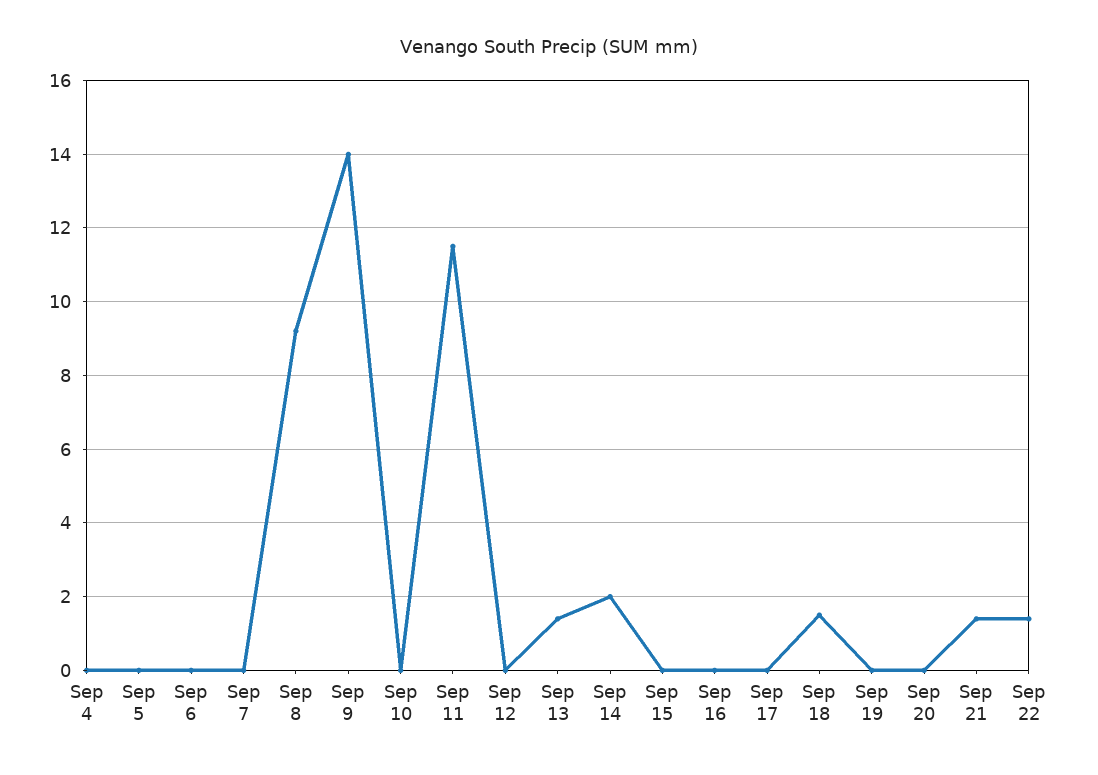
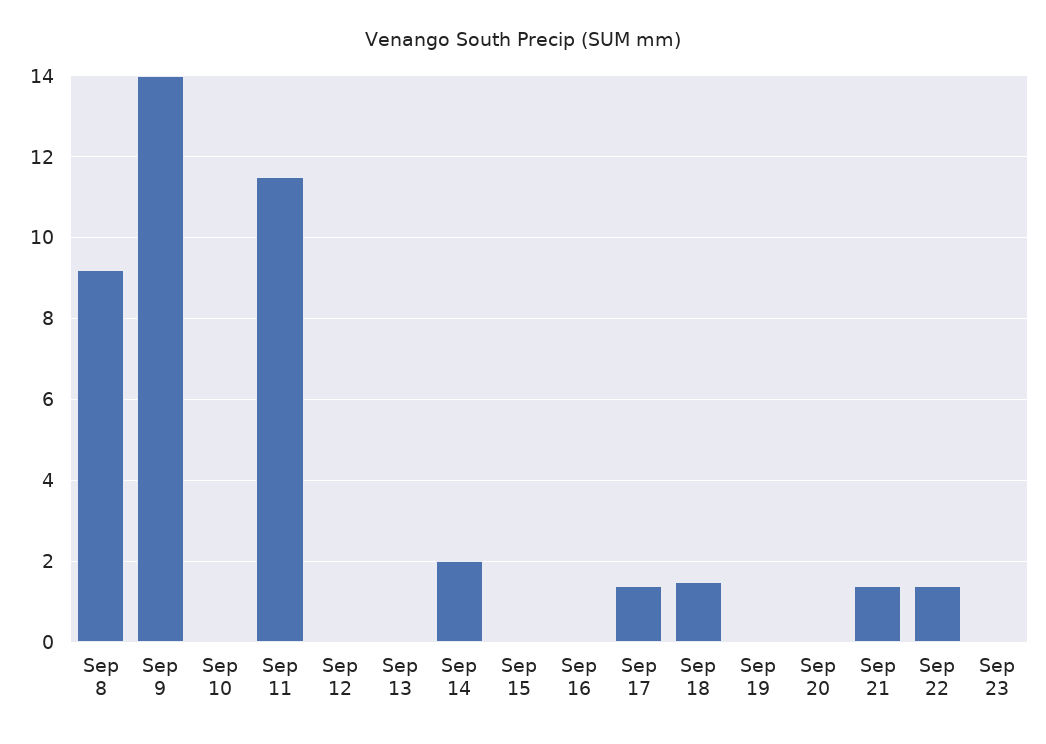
Sep 4: 0 -> none
Sep 5: 0 -> none
Sep 6: 0 -> none
Sep 7: 0 -> none
Sep 13: 1.5 -> 0
Sep 17: 0 -> 1.5
Sep 23: none -> 0

